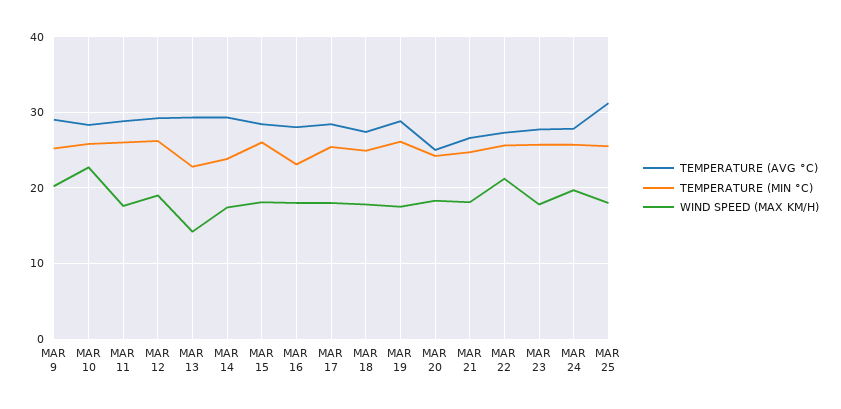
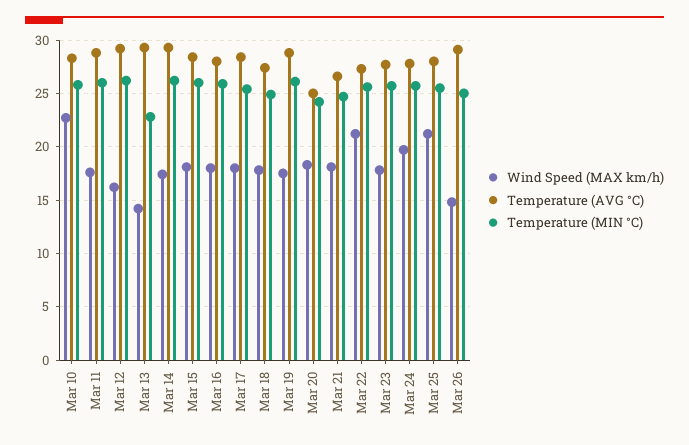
TEMPERATURE (AVG °C), MAR 9: 29 -> none
TEMPERATURE (MIN °C), MAR 9: 25 -> none
WIND SPEED (MAX KM/H), MAR 9: 20 -> none
WIND SPEED (MAX KM/H), MAR 12: 19 -> 16
TEMPERATURE (MIN °C), MAR 14: 24 -> 26
TEMPERATURE (MIN °C), MAR 16: 23 -> 26
TEMPERATURE (AVG °C), MAR 25: 31 -> 28
WIND SPEED (MAX KM/H), MAR 25: 18 -> 21
WIND SPEED (MAX KM/H), Mar 26: none -> 15
TEMPERATURE (AVG °C), Mar 26: none -> 29
TEMPERATURE (MIN °C), Mar 26: none -> 25

